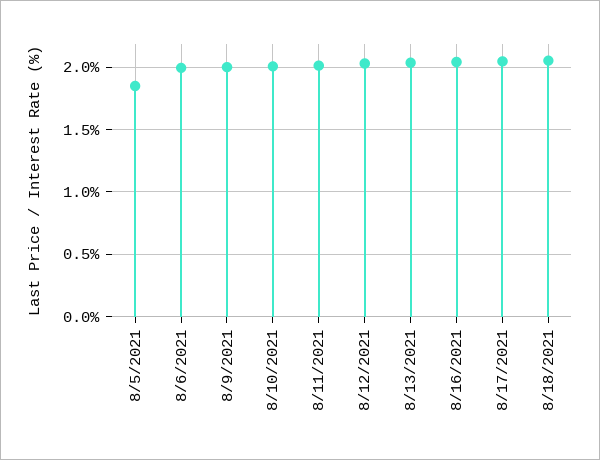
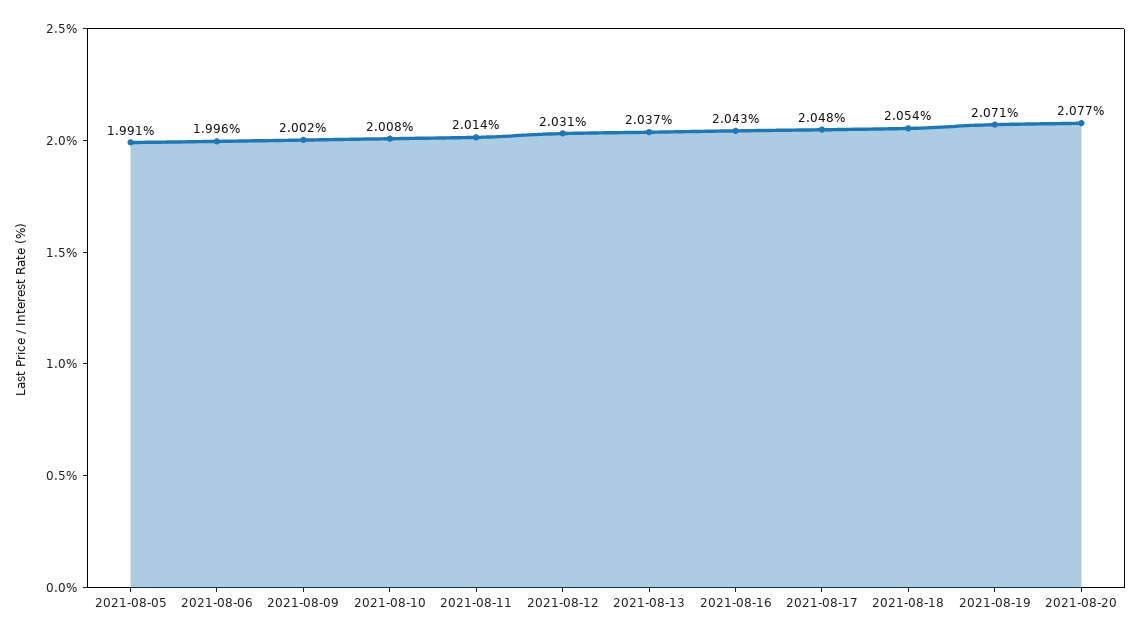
8/5/2021: 1.85 -> 1.991
2021-08-19: none -> 2.071
2021-08-20: none -> 2.077

